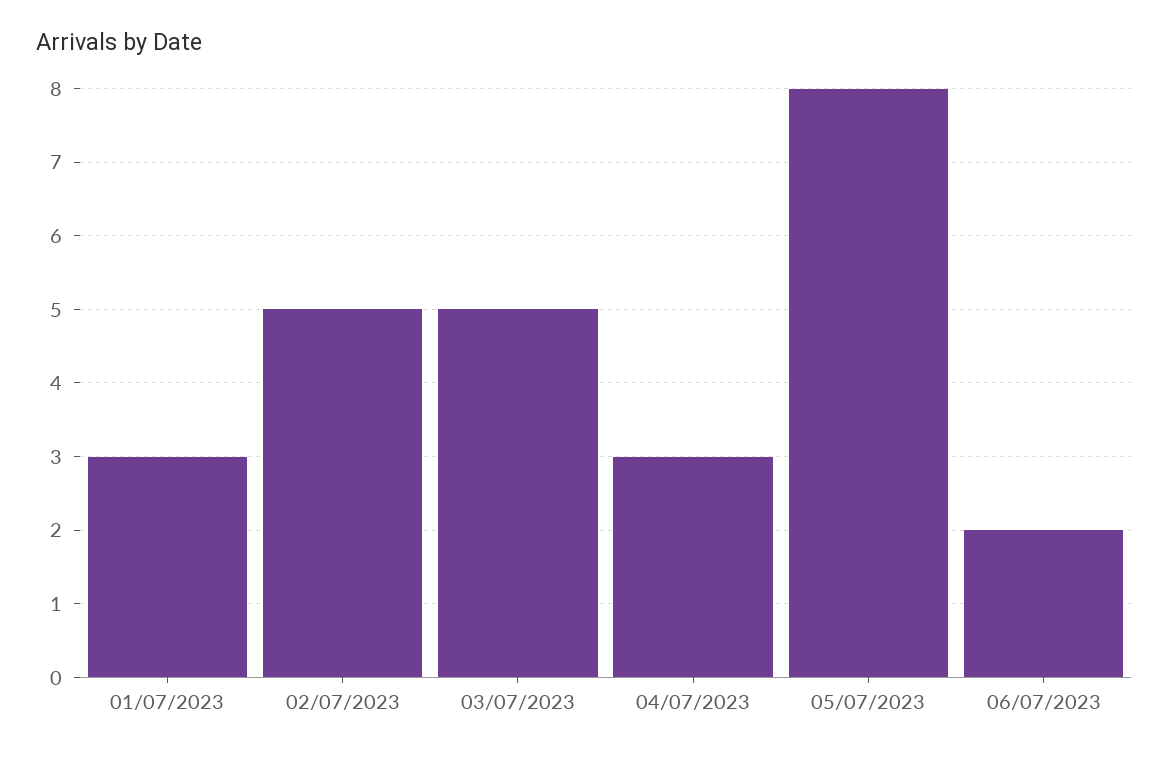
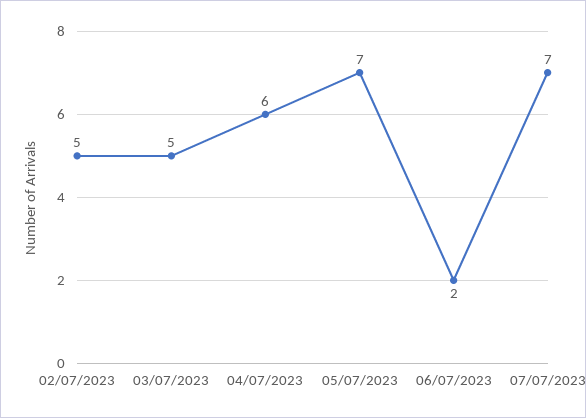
01/07/2023: 3 -> none
04/07/2023: 3 -> 6
05/07/2023: 8 -> 7
07/07/2023: none -> 7

